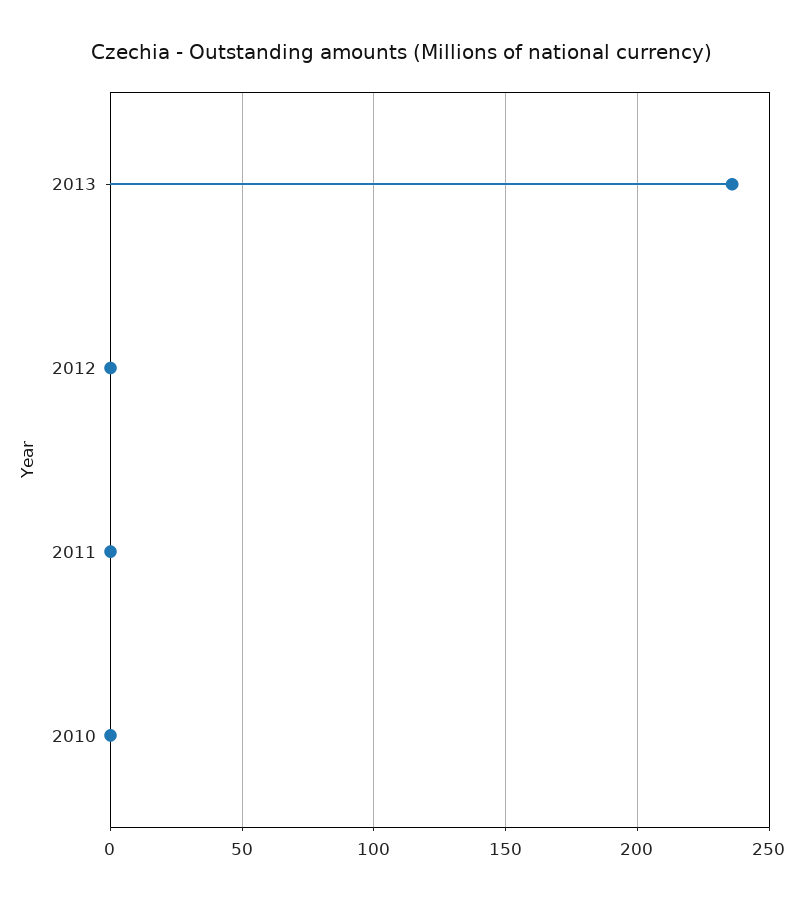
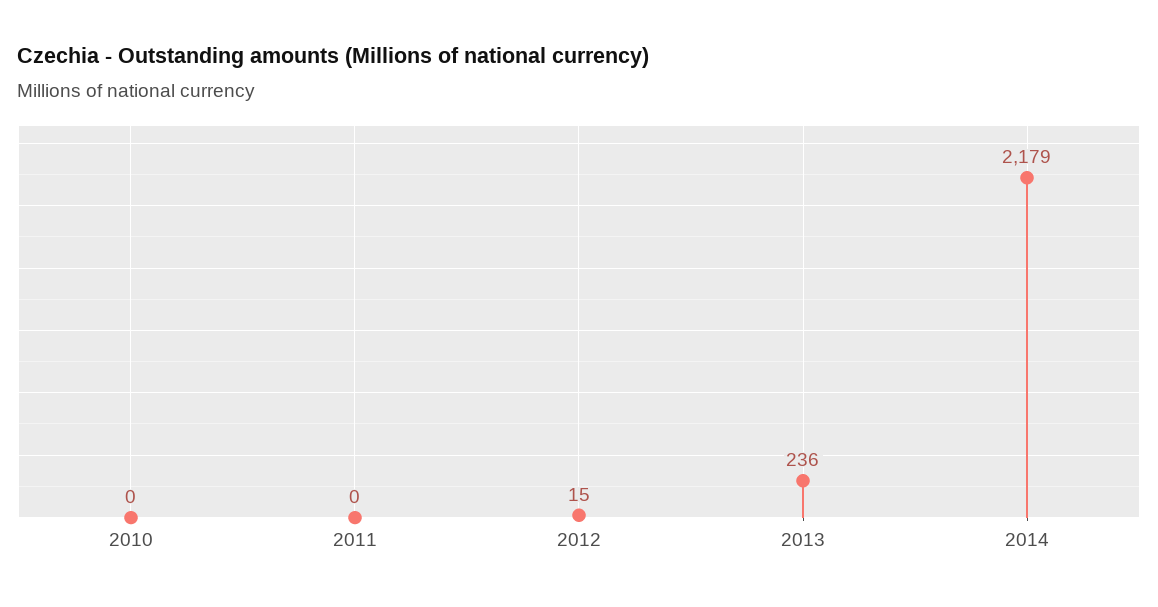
2012: 0 -> 15
2014: none -> 2179

